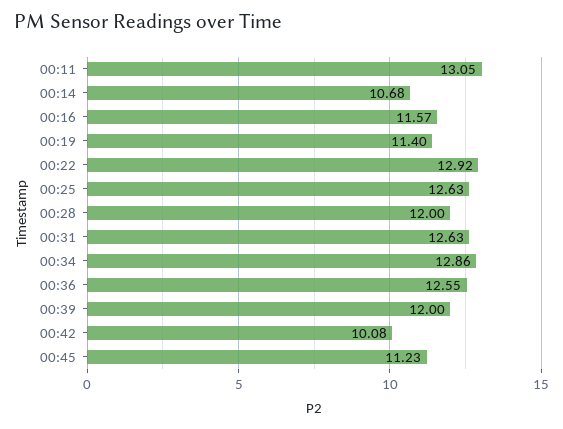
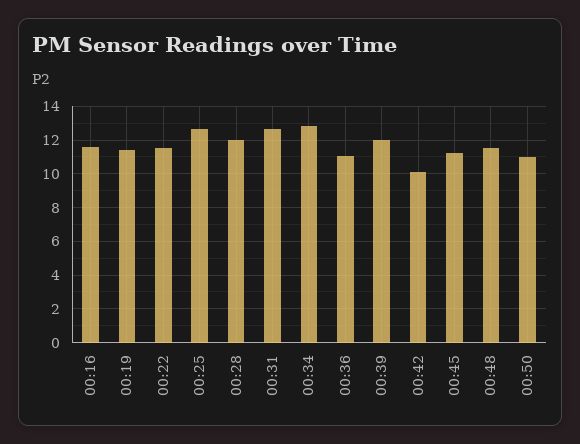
00:11: 13.05 -> none
00:14: 10.68 -> none
00:22: 12.92 -> 11.5
00:36: 12.55 -> 11
00:48: none -> 11.5
00:50: none -> 11

